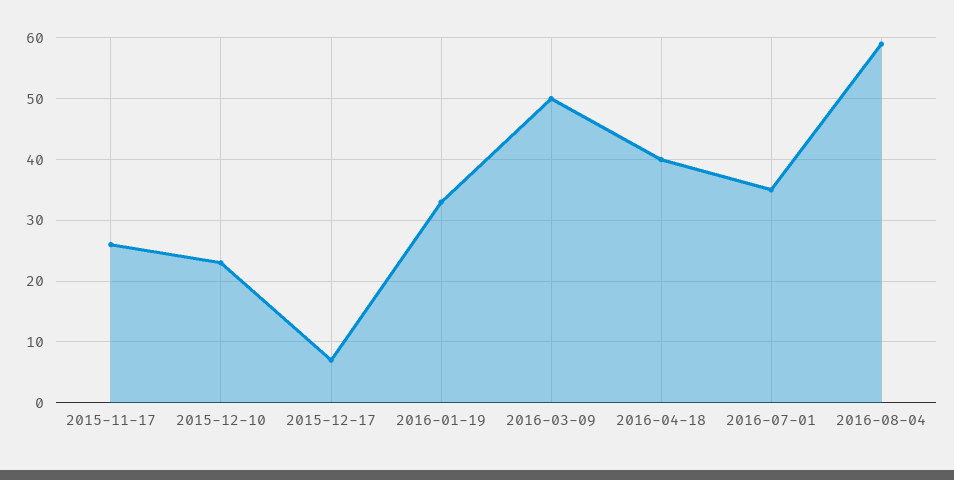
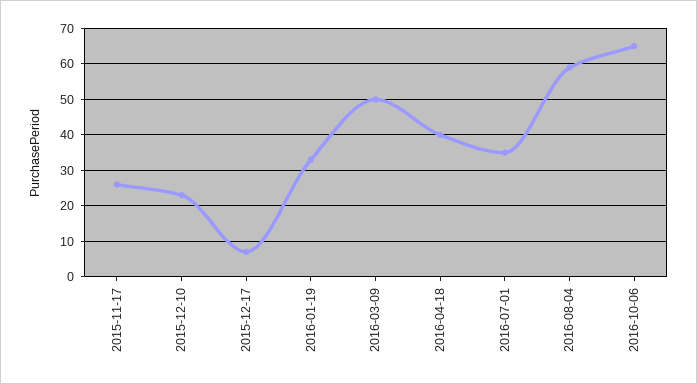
2016-10-06: none -> 65

